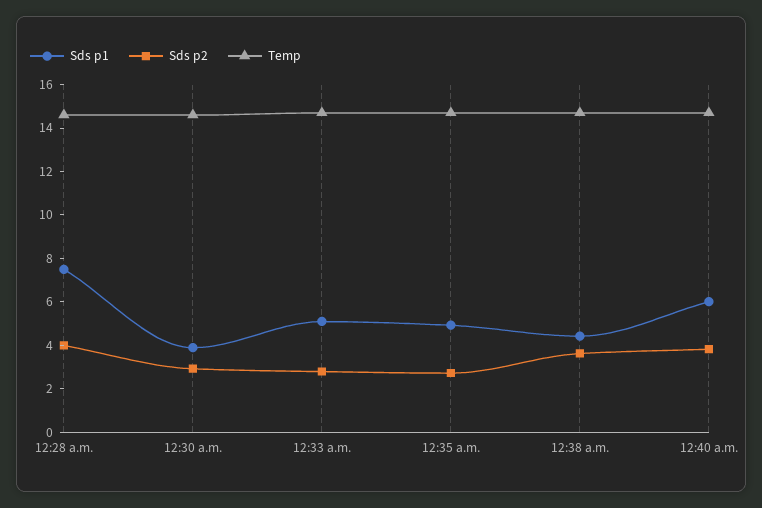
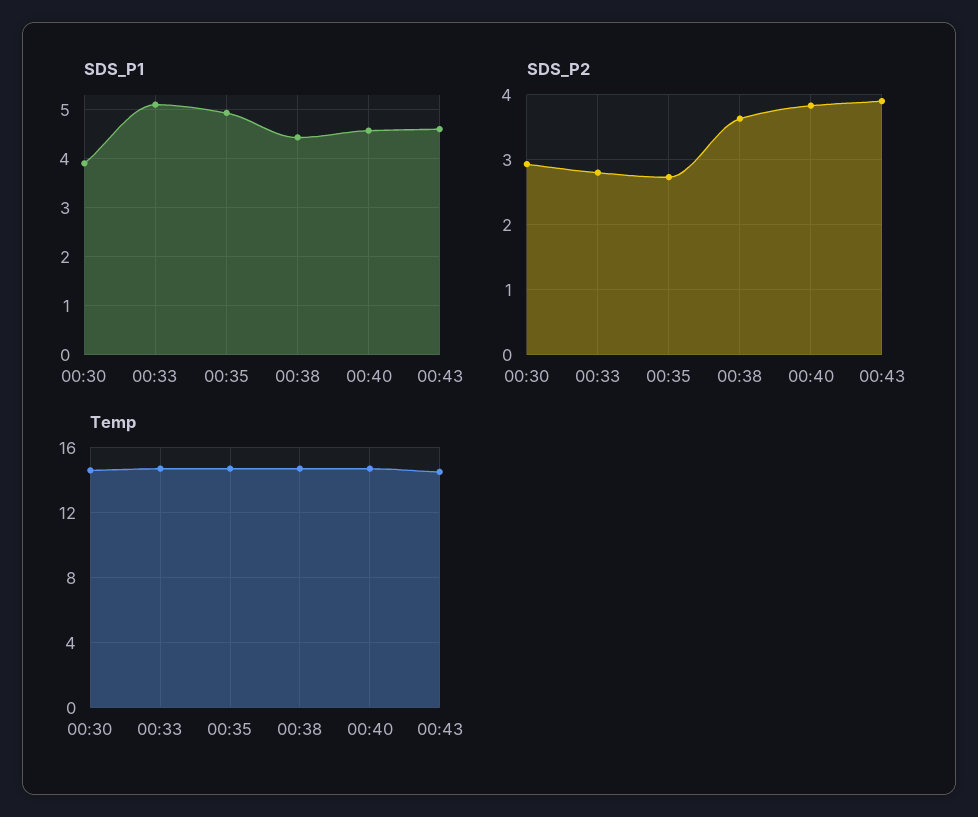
Sds p1, 12:28 a.m.: 7.5 -> none
Sds p2, 12:28 a.m.: 4 -> none
Temp, 12:28 a.m.: 14.5 -> none
Sds p1, 12:40 a.m.: 6 -> 4.6
Sds p1, 00:43: none -> 4.6
Sds p2, 00:43: none -> 3.9
Temp, 00:43: none -> 14.5

